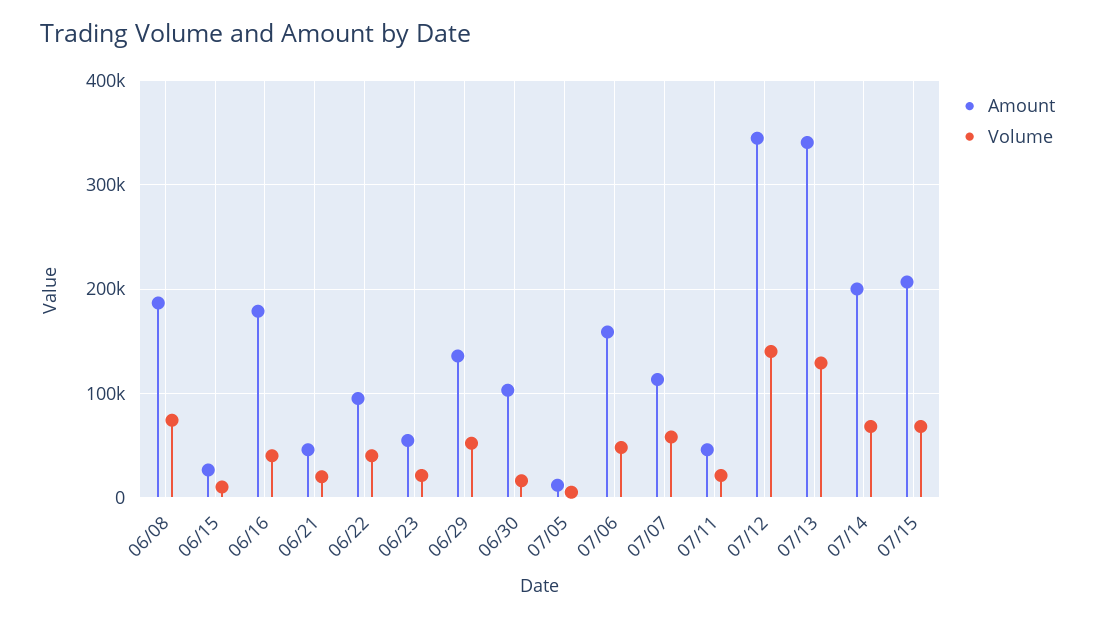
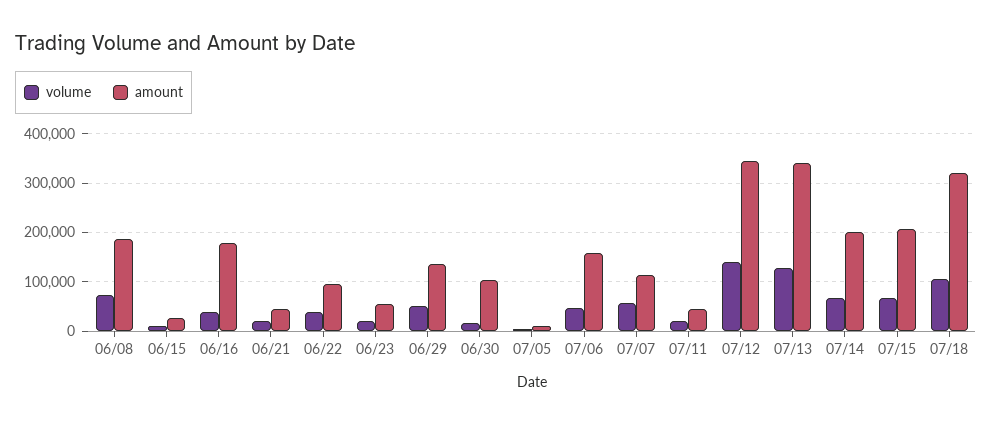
Volume, 07/18: none -> 100000
Amount, 07/18: none -> 320000

